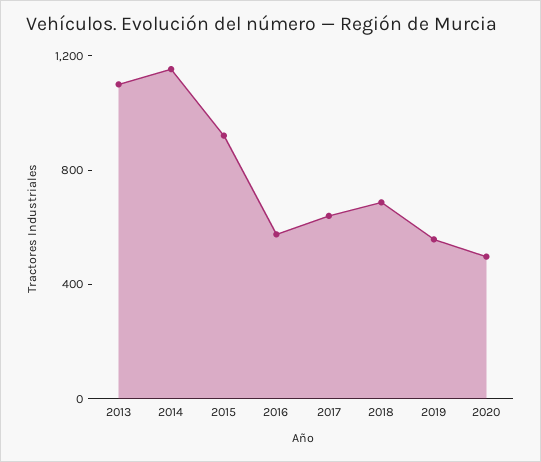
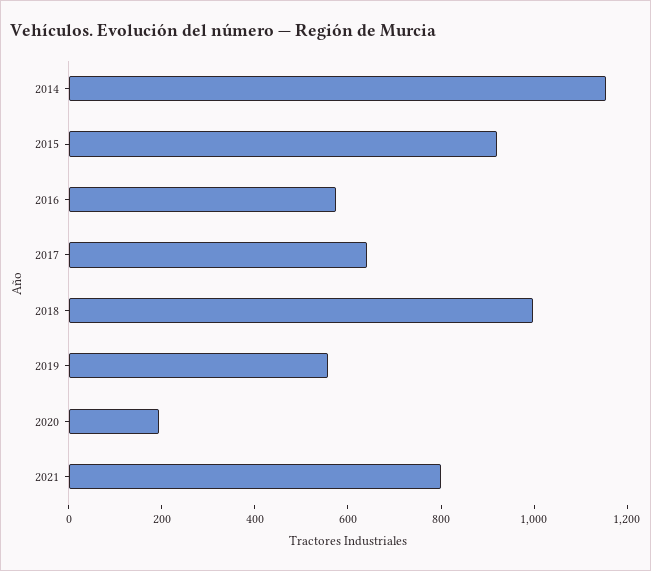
2013: 1100 -> none
2018: 700 -> 1000
2020: 500 -> 200
2021: none -> 800

